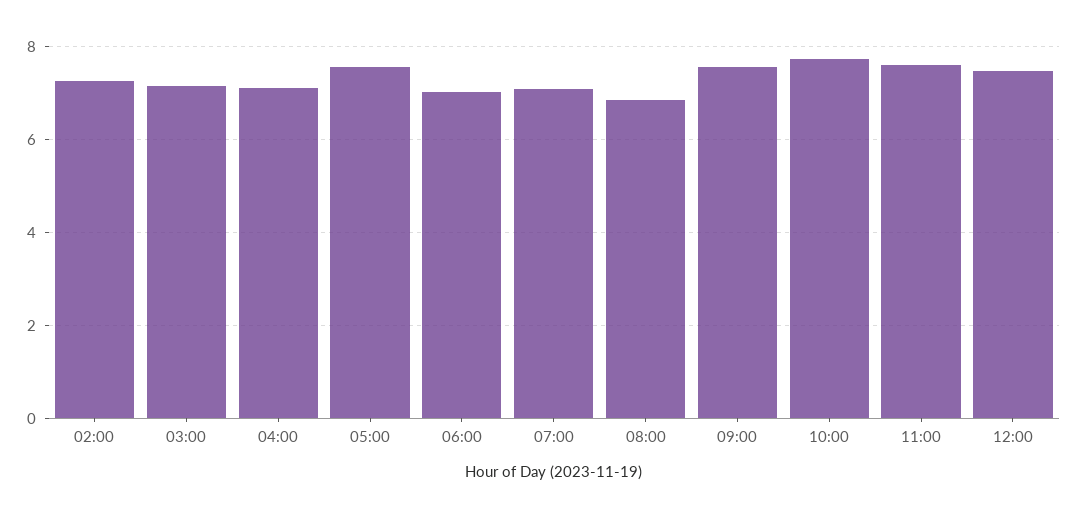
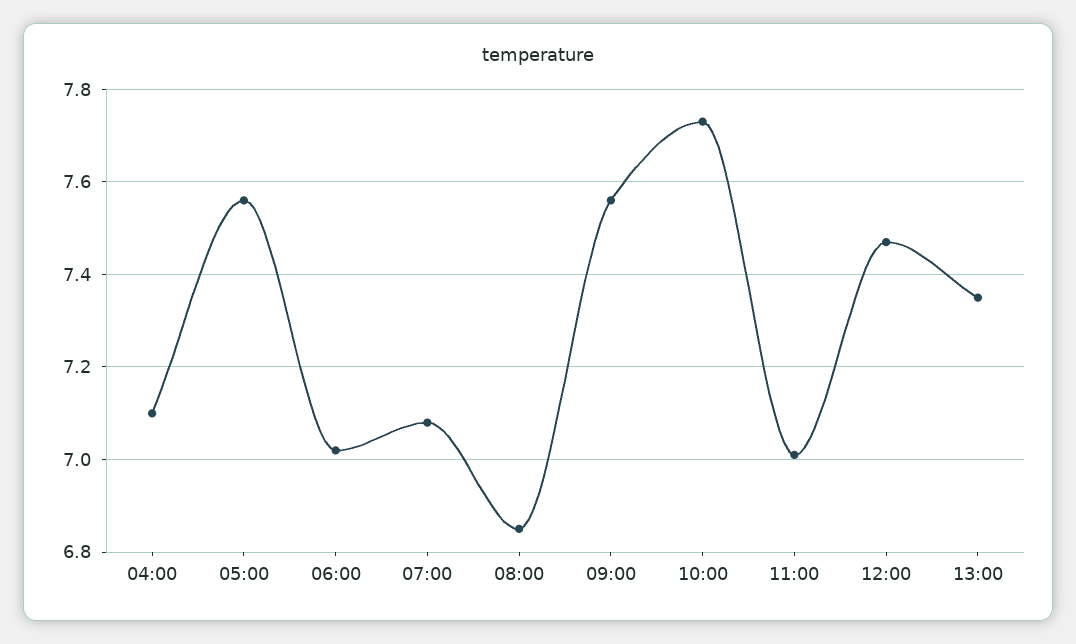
02:00: 7.2 -> none
03:00: 7.2 -> none
11:00: 7.6 -> 7
13:00: none -> 7.35

